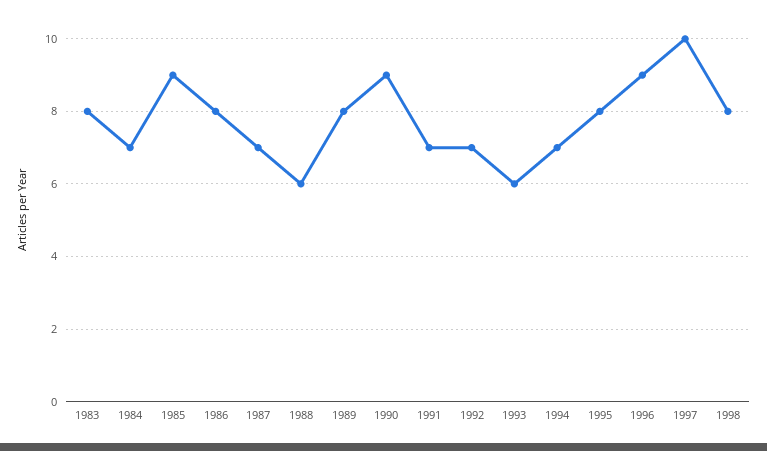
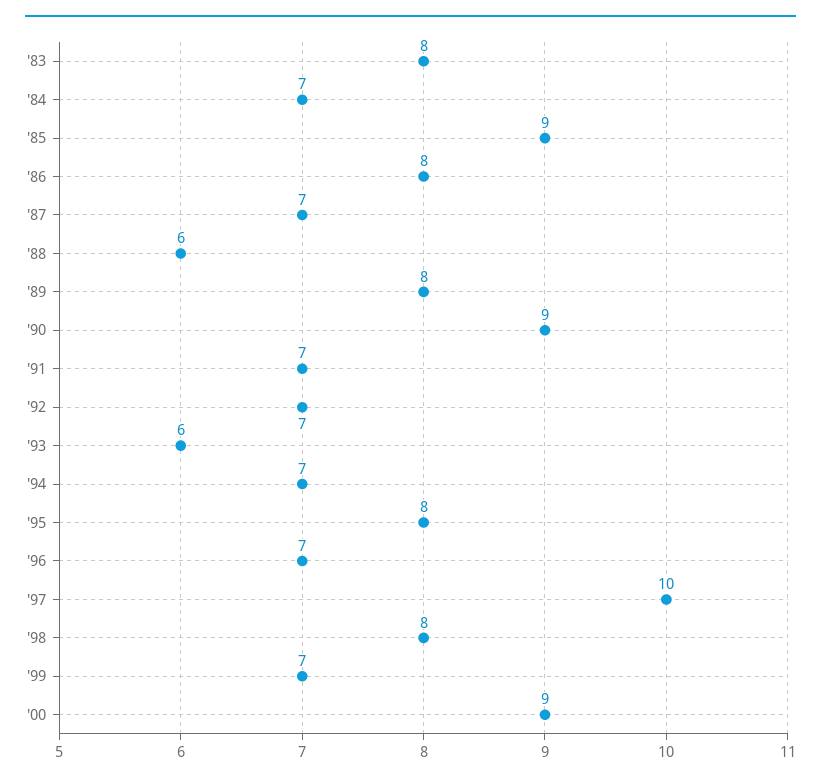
1996: 9 -> 7
'99: none -> 7
'00: none -> 9

